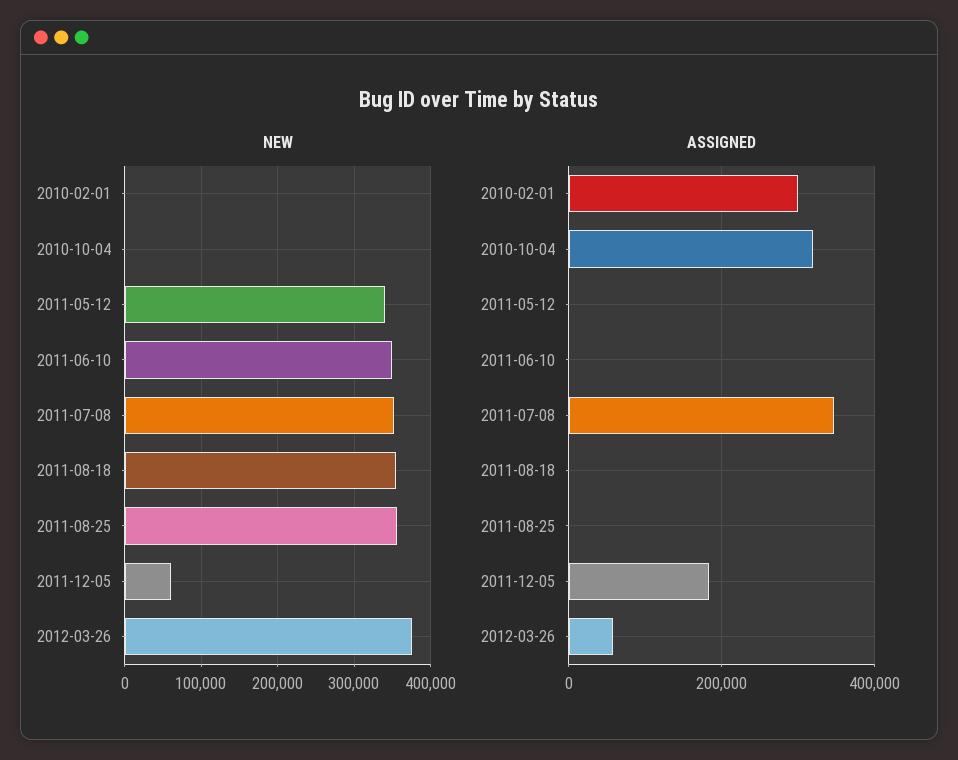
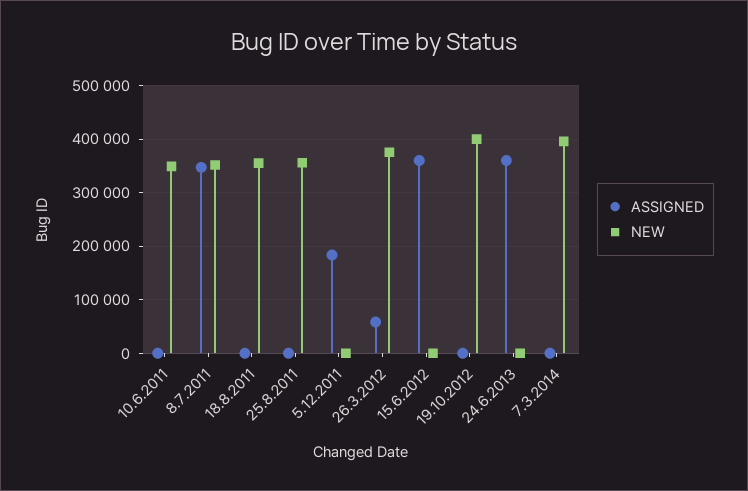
NEW, 2010-02-01: 0 -> none
NEW, 2010-10-04: 0 -> none
NEW, 2011-05-12: 340000 -> none
NEW, 2011-12-05: 60000 -> 0
ASSIGNED, 2010-02-01: 300000 -> none
ASSIGNED, 2010-10-04: 320000 -> none
ASSIGNED, 2011-05-12: 0 -> none
ASSIGNED, 15.6.2012: none -> 360000
NEW, 15.6.2012: none -> 0
ASSIGNED, 19.10.2012: none -> 0
NEW, 19.10.2012: none -> 400000
ASSIGNED, 24.6.2013: none -> 360000
NEW, 24.6.2013: none -> 0
ASSIGNED, 7.3.2014: none -> 0
NEW, 7.3.2014: none -> 400000

